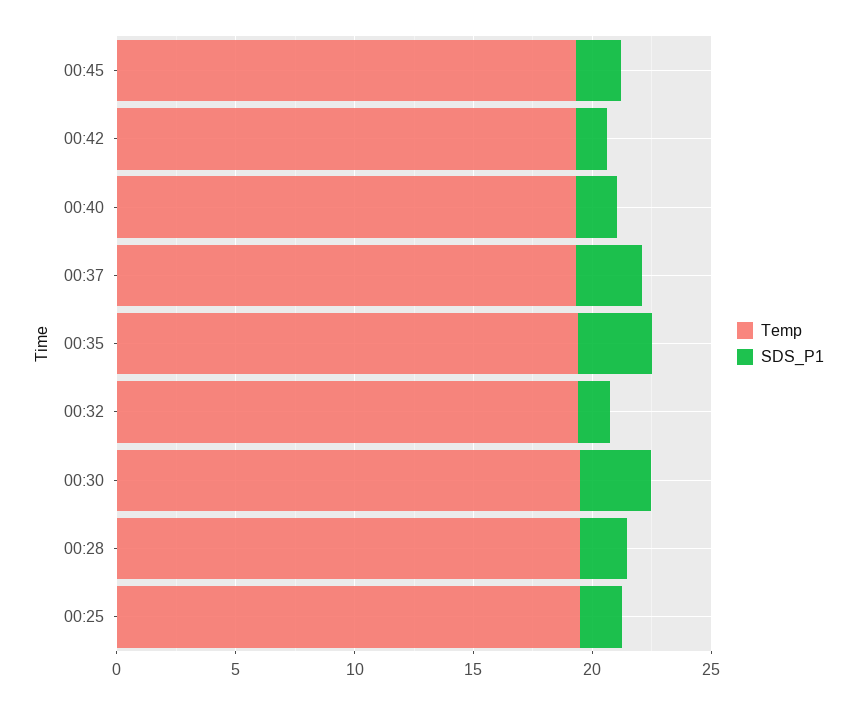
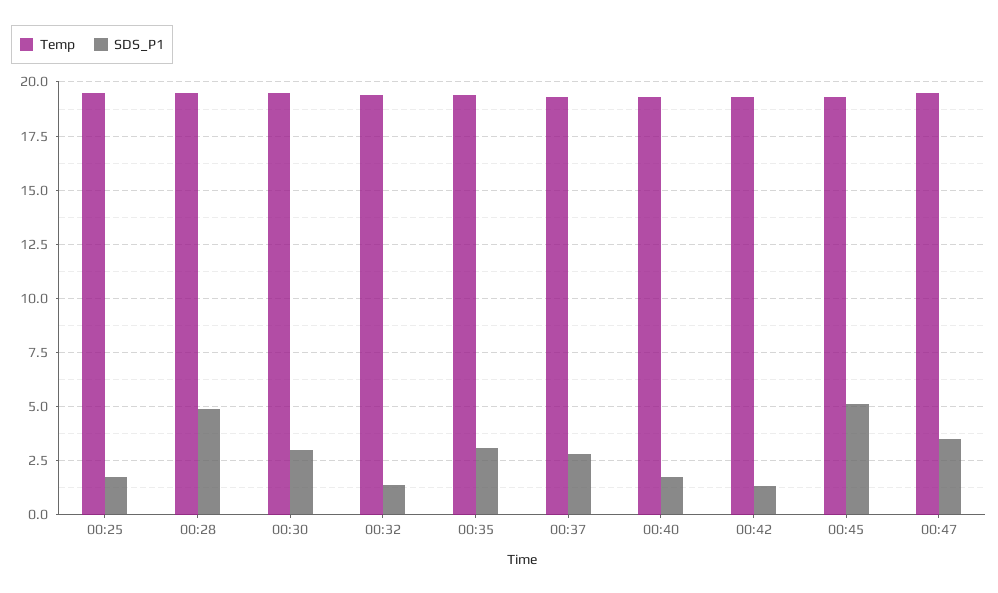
SDS_P1, 00:45: 2 -> 5
SDS_P1, 00:28: 2 -> 5
Temp, 00:47: none -> 19.5
SDS_P1, 00:47: none -> 3.5

